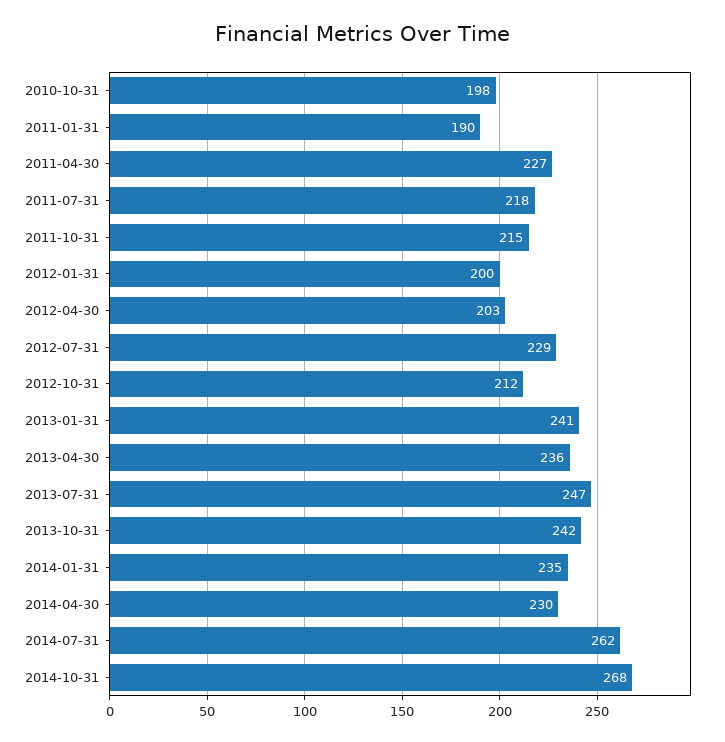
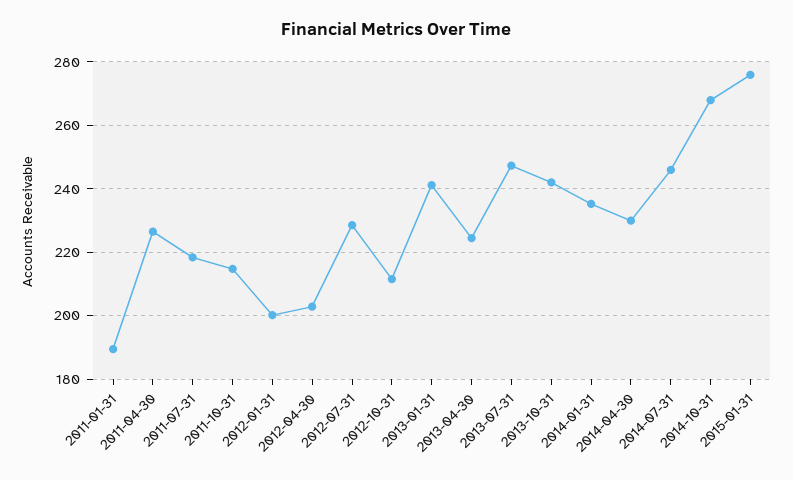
2010-10-31: 198 -> none
2013-04-30: 236 -> 224
2014-07-31: 262 -> 246
2015-01-31: none -> 276

